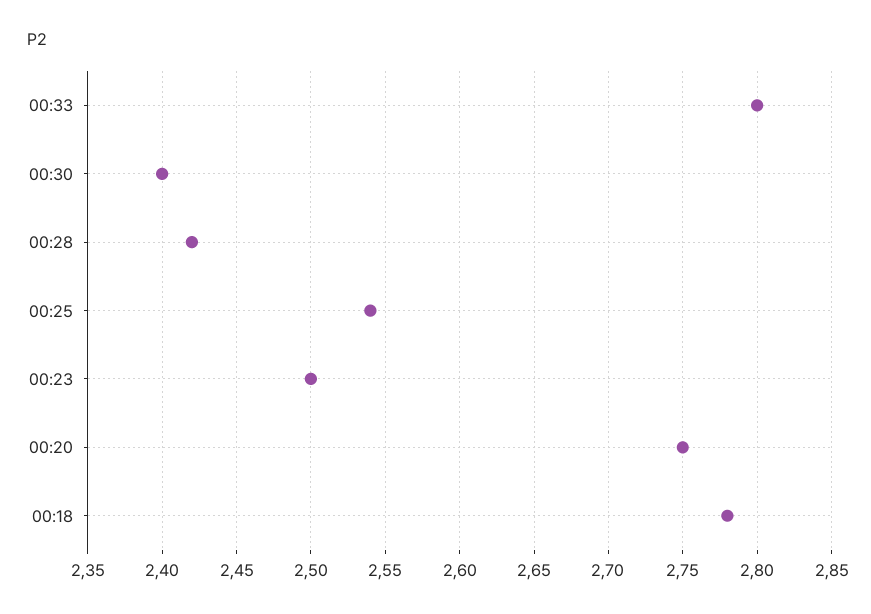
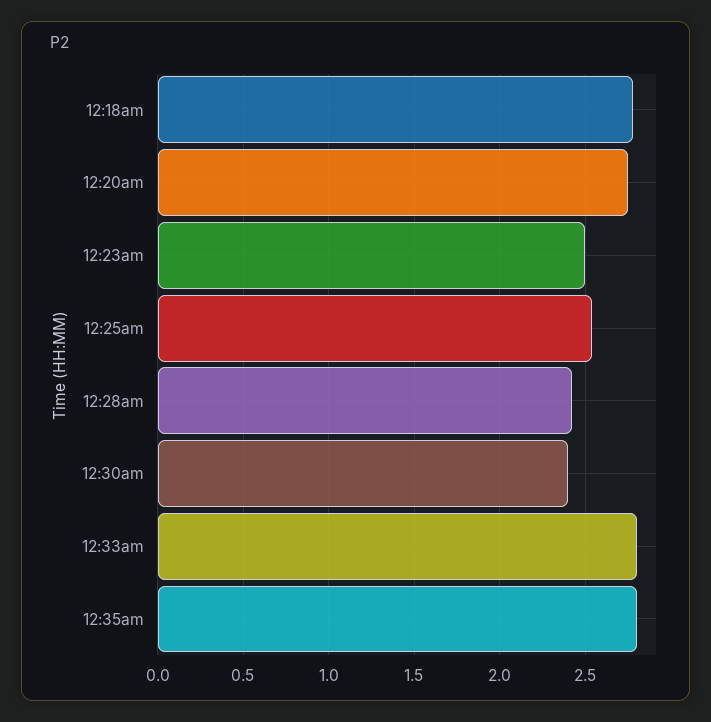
12:35am: none -> 2.8

